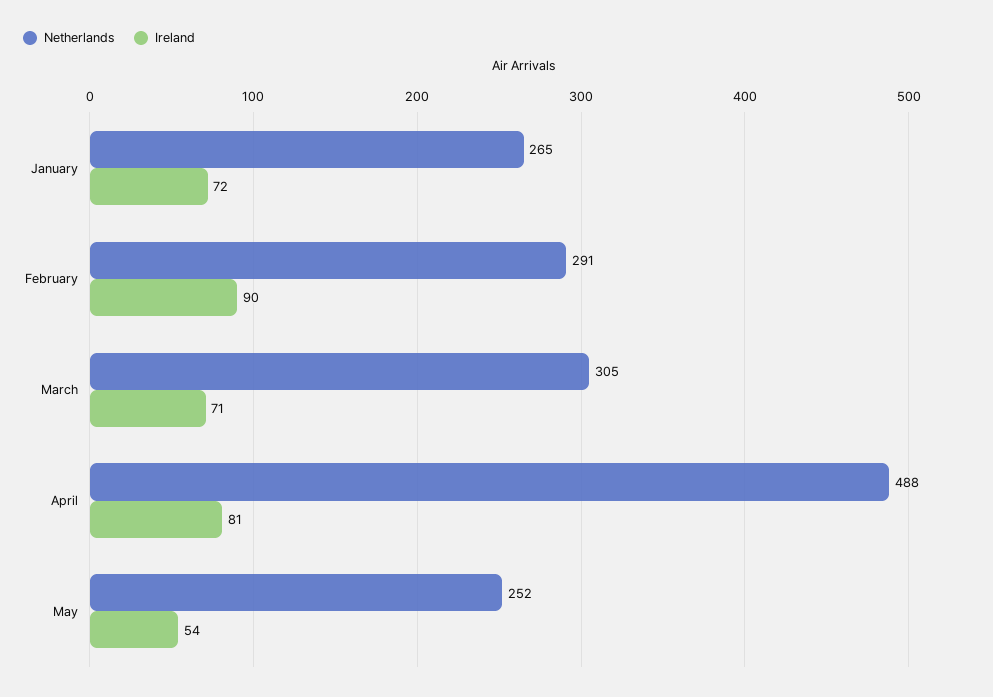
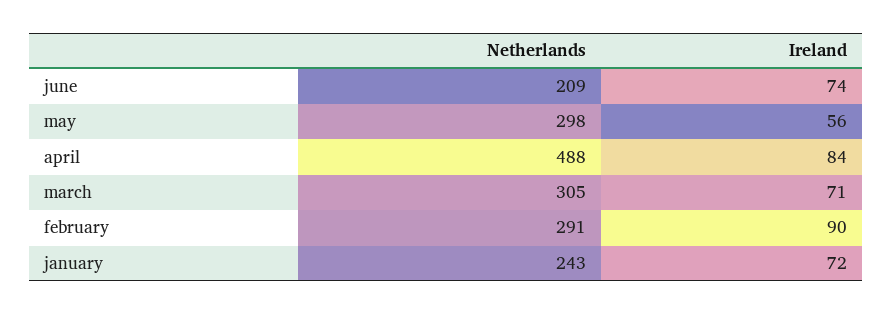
Netherlands, January: 265 -> 243
Ireland, April: 81 -> 84
Netherlands, May: 252 -> 298
Ireland, May: 54 -> 56
Netherlands, june: none -> 209
Ireland, june: none -> 74

